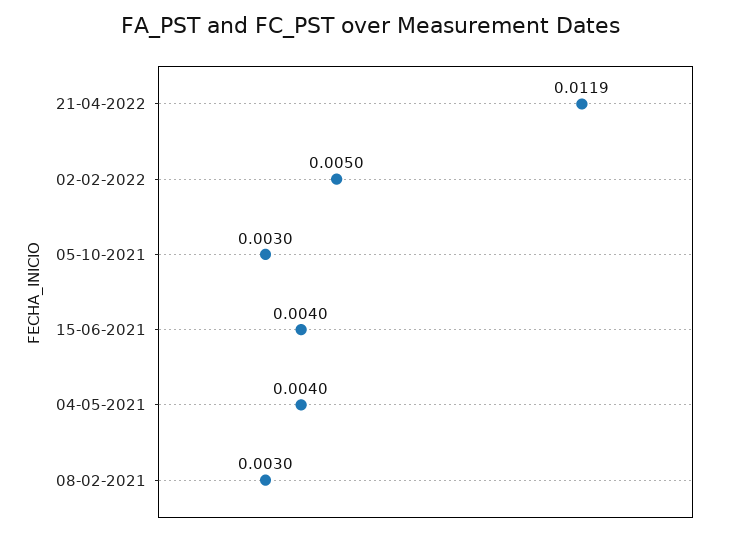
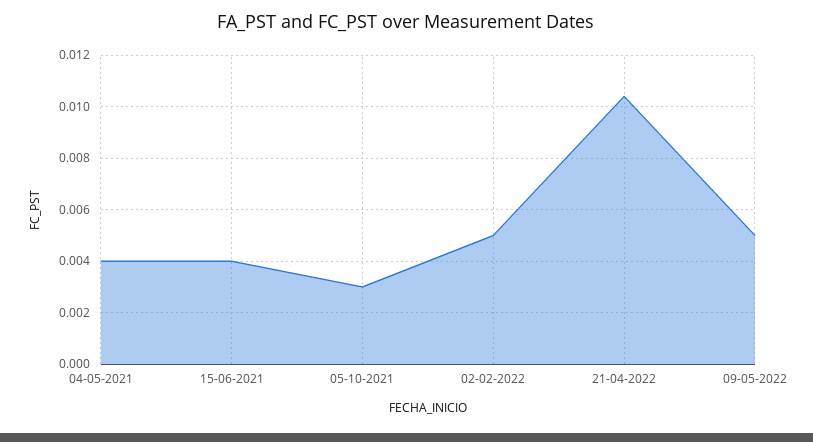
21-04-2022: 0.0119 -> 0.0105
08-02-2021: 0.003 -> none
09-05-2022: none -> 0.005

